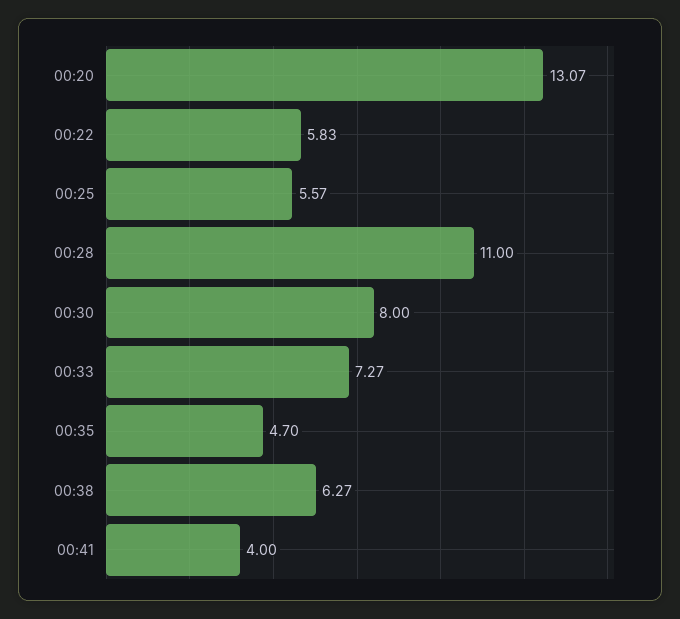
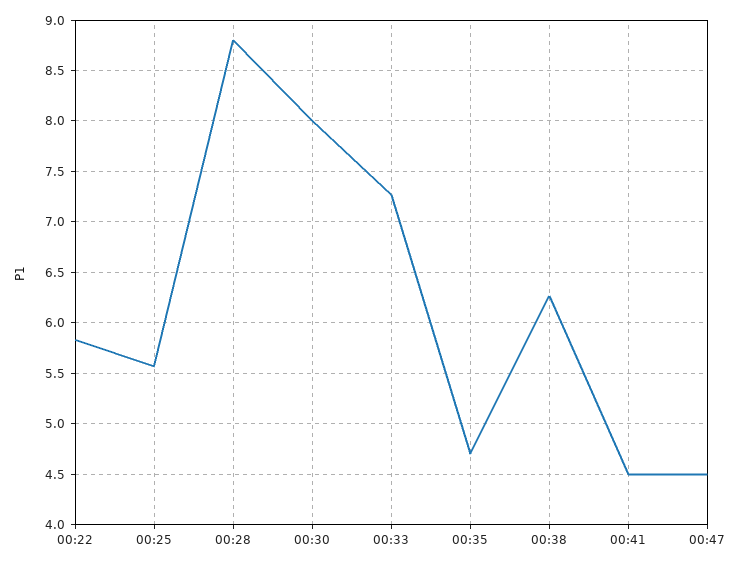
00:20: 13.07 -> none
00:28: 11 -> 8.8
00:41: 4 -> 4.5
00:47: none -> 4.5

